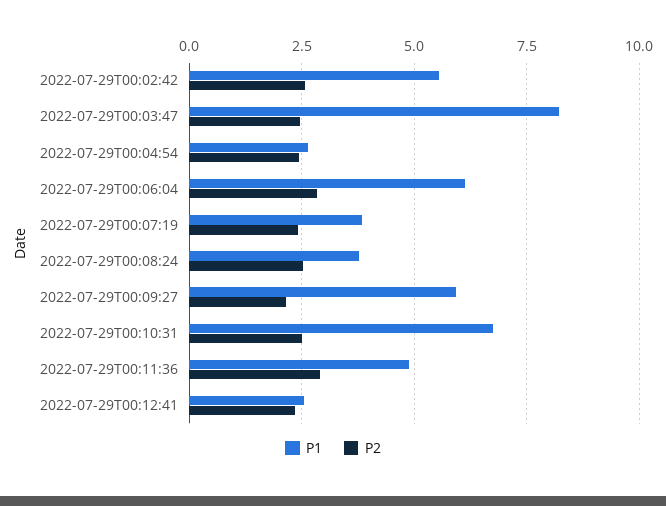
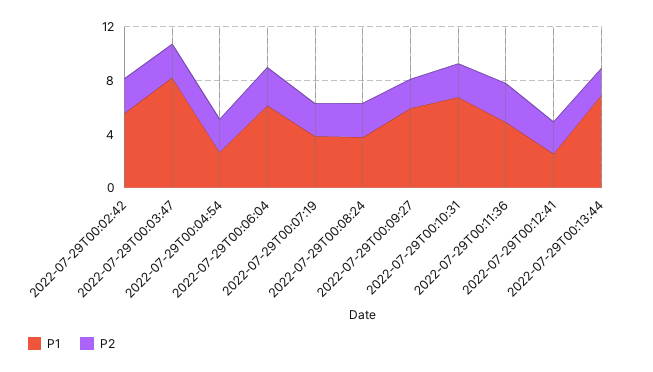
P1, 2022-07-29T00:13:44: none -> 7
P2, 2022-07-29T00:13:44: none -> 2

